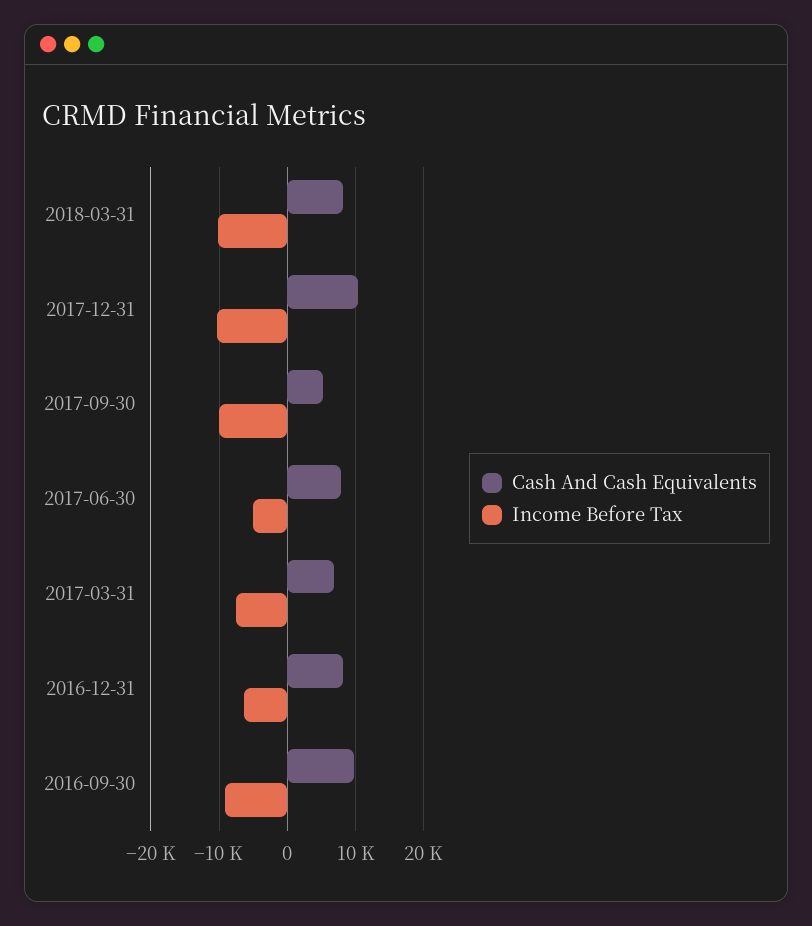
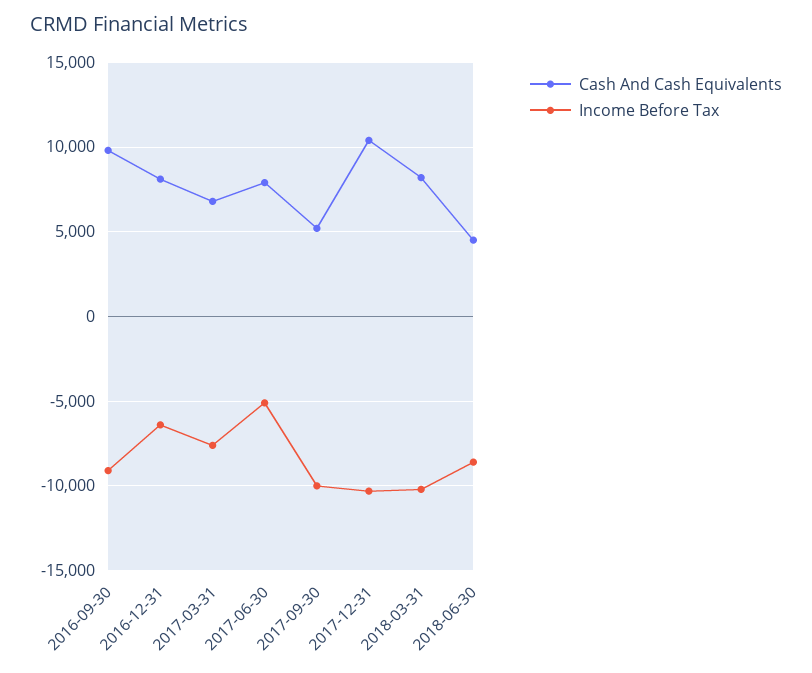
Cash And Cash Equivalents, 2018-06-30: none -> 4500
Income Before Tax, 2018-06-30: none -> -8500

